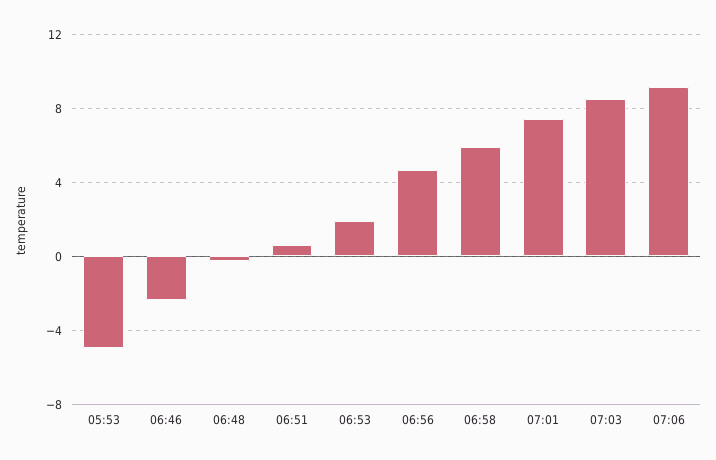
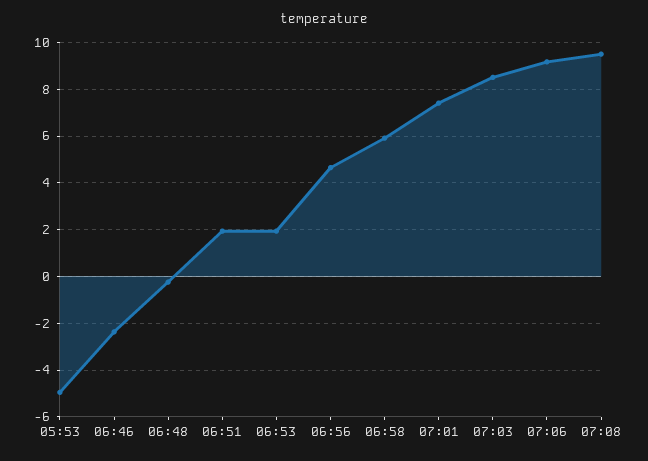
06:51: 0.5 -> 2
07:08: none -> 9.5

